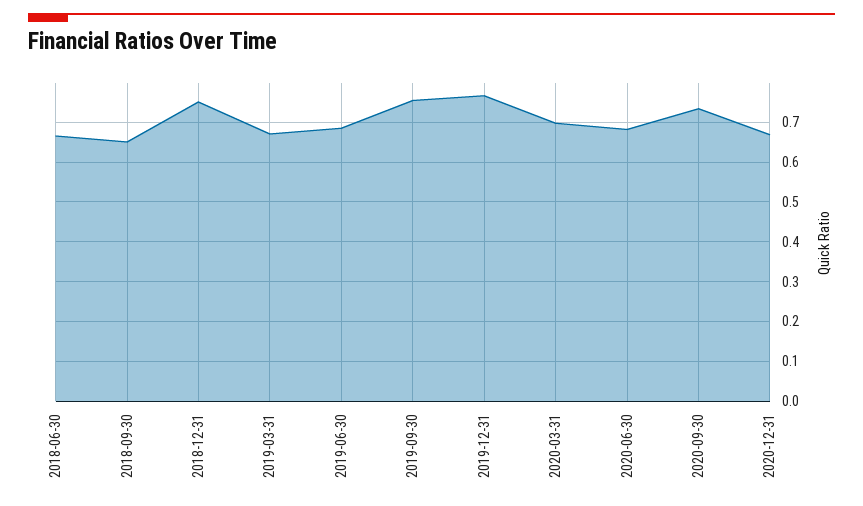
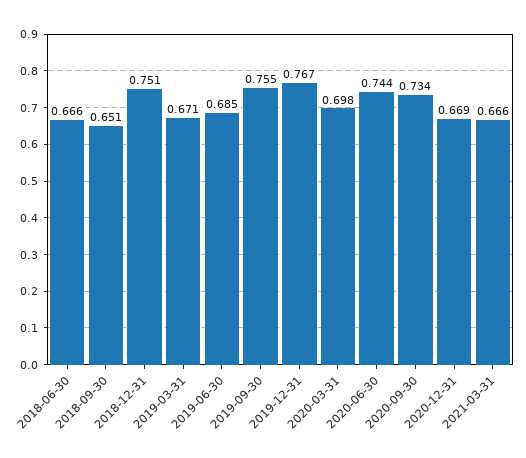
2020-06-30: 0.68 -> 0.744
2021-03-31: none -> 0.666

